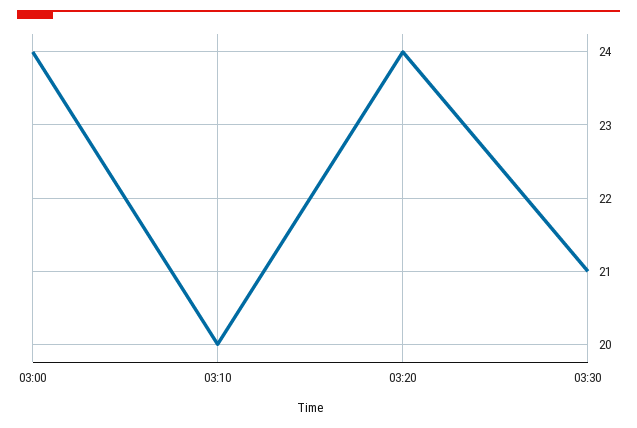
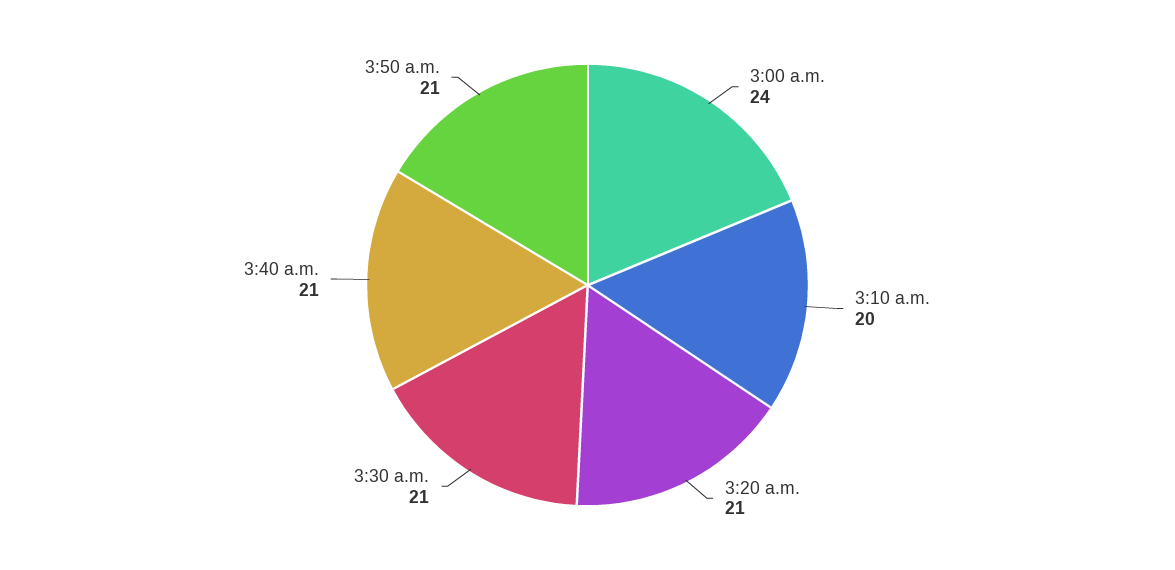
03:20: 24 -> 21
3:40 a.m.: none -> 21
3:50 a.m.: none -> 21

